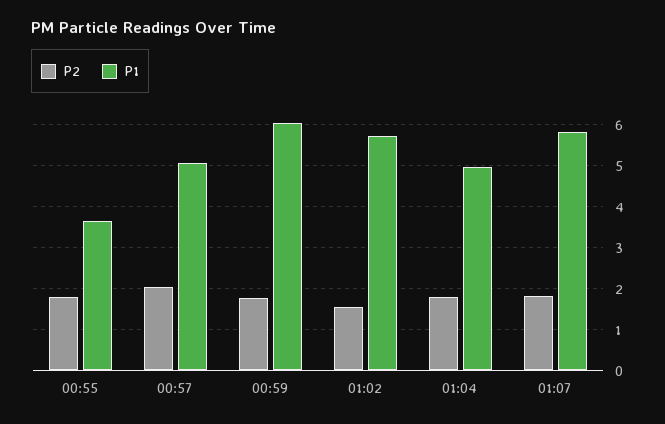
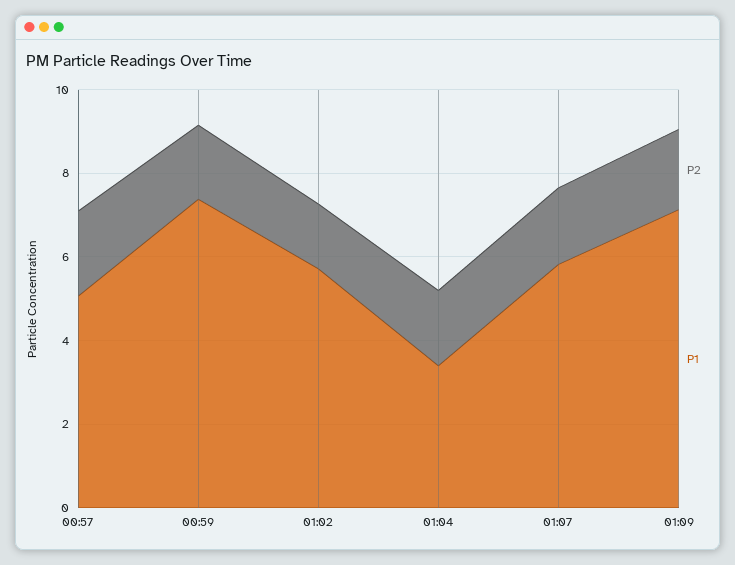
P2, 00:55: 1.8 -> none
P1, 00:55: 3.6 -> none
P1, 00:59: 6 -> 7.5
P1, 01:04: 5 -> 3.5
P2, 01:09: none -> 2
P1, 01:09: none -> 7

